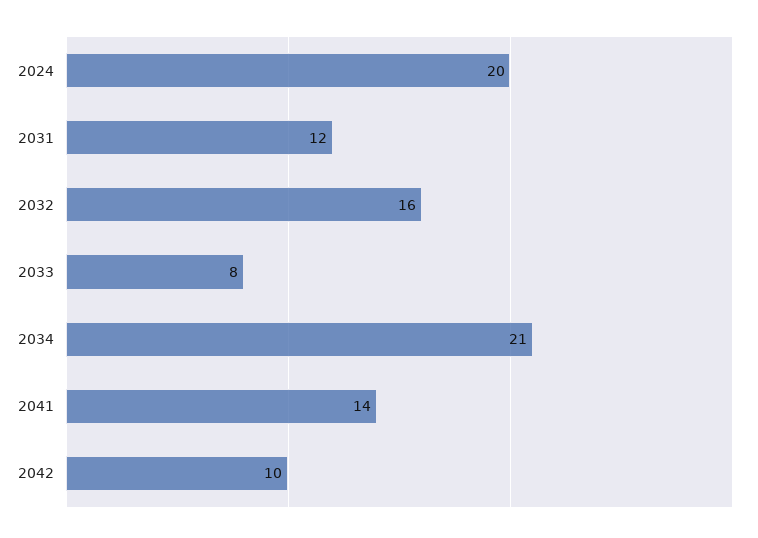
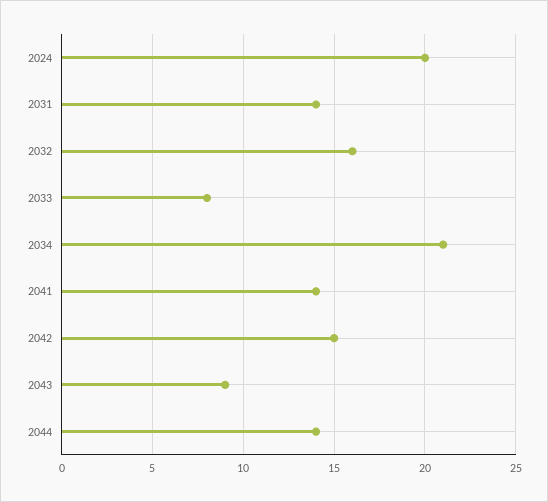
2031: 12 -> 14
2042: 10 -> 15
2043: none -> 9
2044: none -> 14

